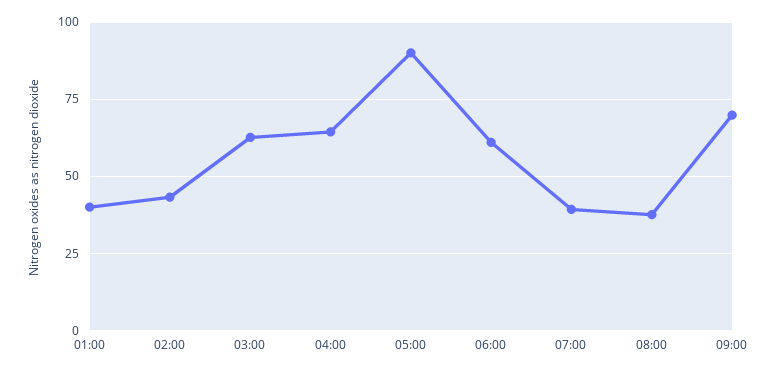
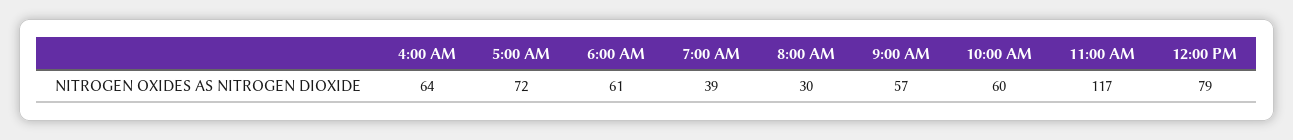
01:00: 40 -> none
02:00: 42.5 -> none
03:00: 62.5 -> none
05:00: 90 -> 72
08:00: 37.5 -> 30
09:00: 70 -> 57
10:00 AM: none -> 60
11:00 AM: none -> 117
12:00 PM: none -> 79

